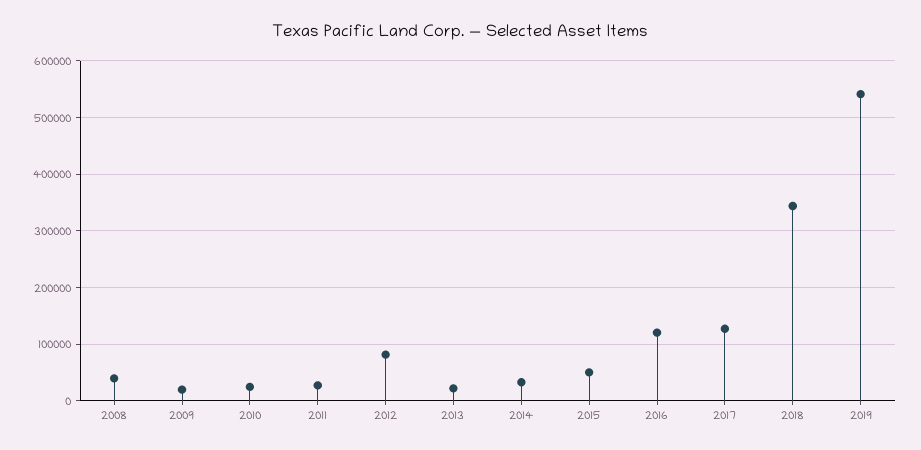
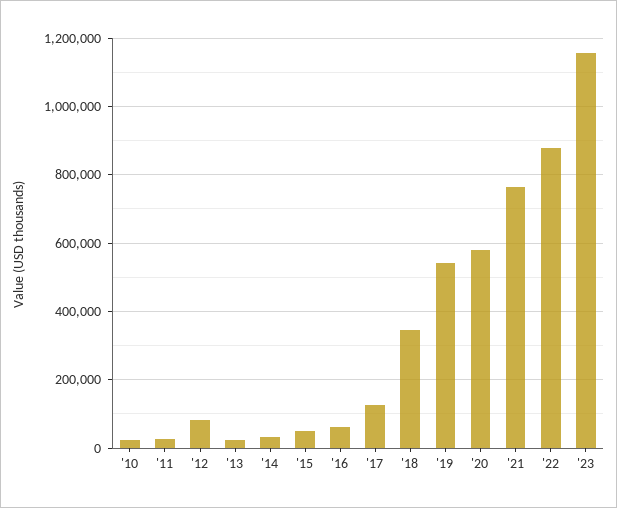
2008: 40000 -> none
2009: 20000 -> none
2016: 120000 -> 60000
'20: none -> 580000
'21: none -> 760000
'22: none -> 880000
'23: none -> 1160000

